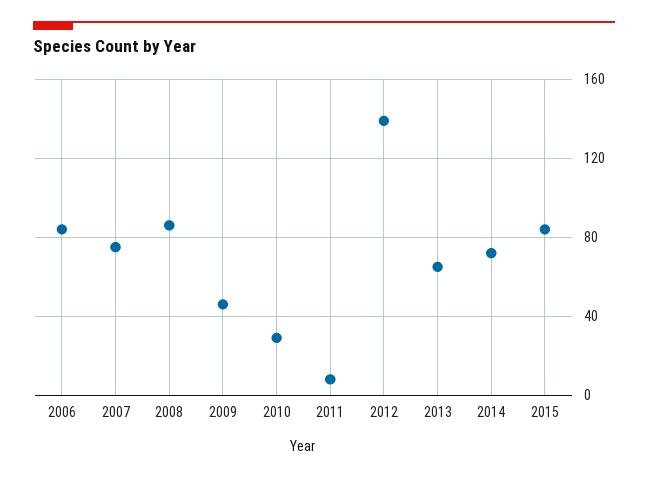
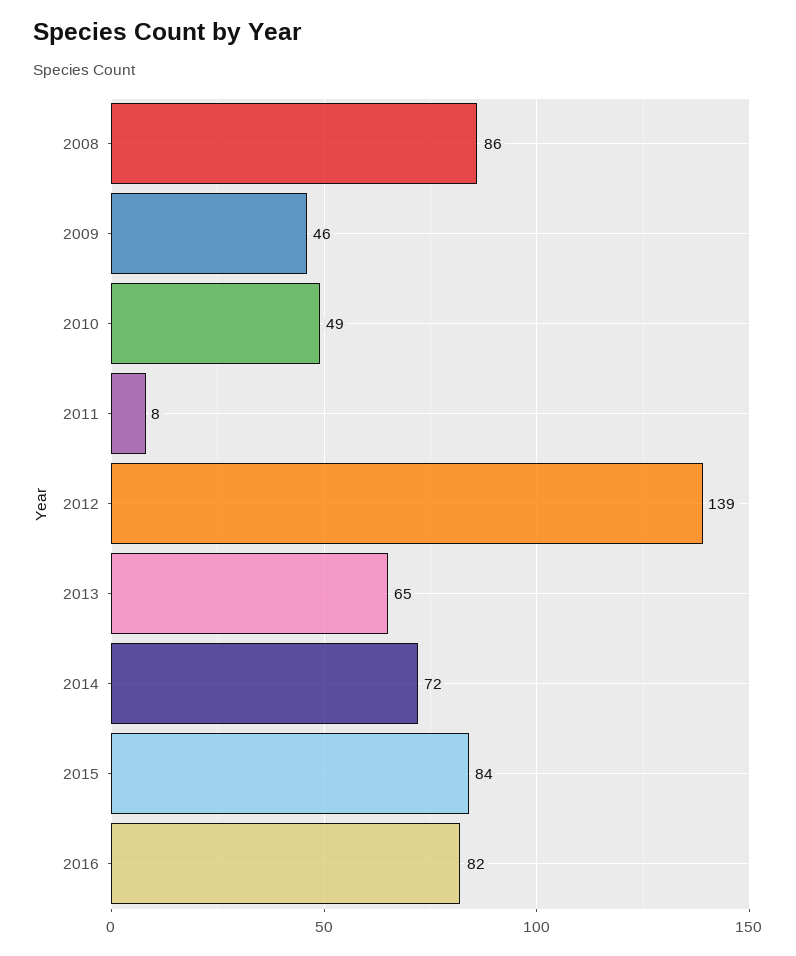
2006: 85 -> none
2007: 75 -> none
2010: 30 -> 49
2016: none -> 82

